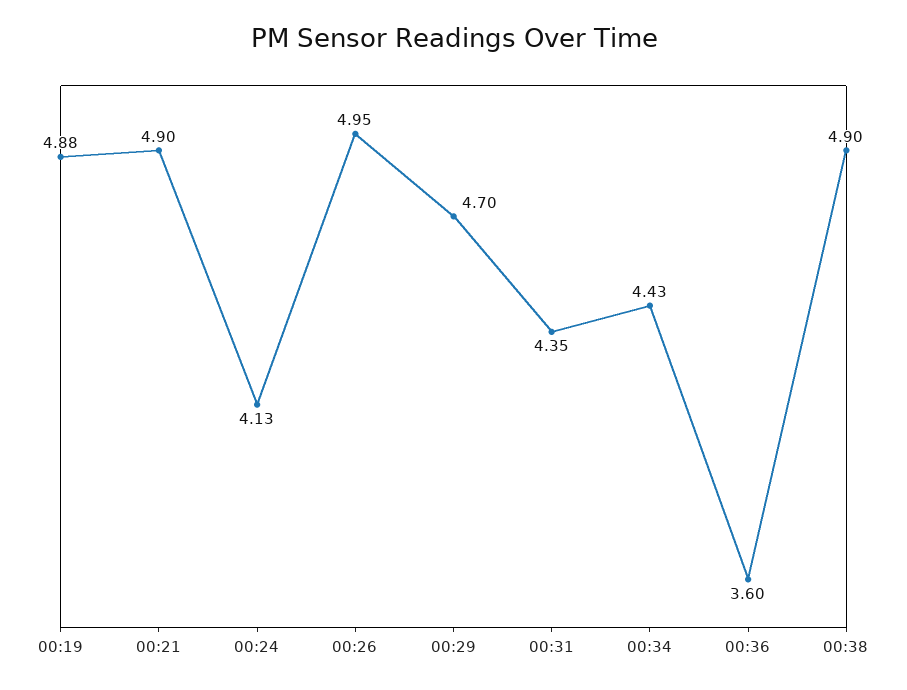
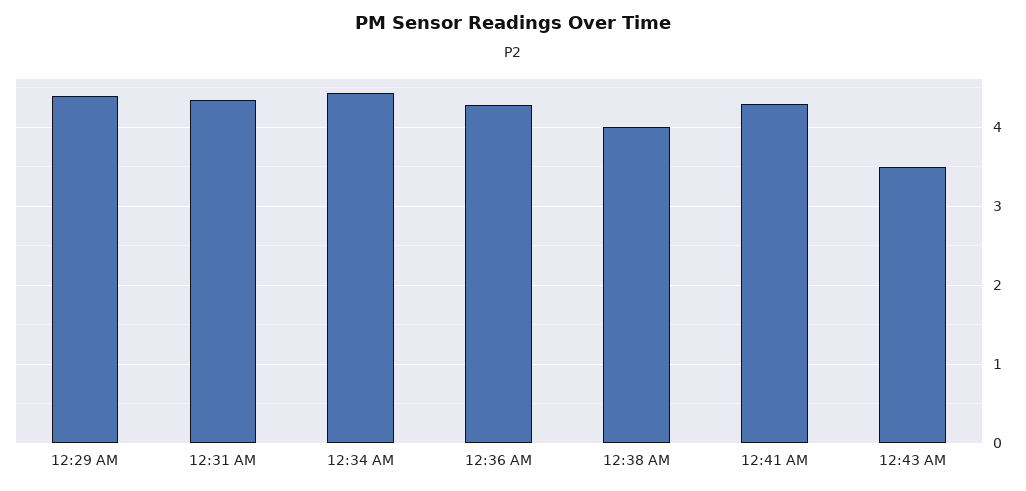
00:19: 4.88 -> none
00:21: 4.9 -> none
00:24: 4.13 -> none
00:26: 4.95 -> none
00:29: 4.7 -> 4.4
00:36: 3.6 -> 4.3
00:38: 4.9 -> 4
12:41 AM: none -> 4.3
12:43 AM: none -> 3.5

